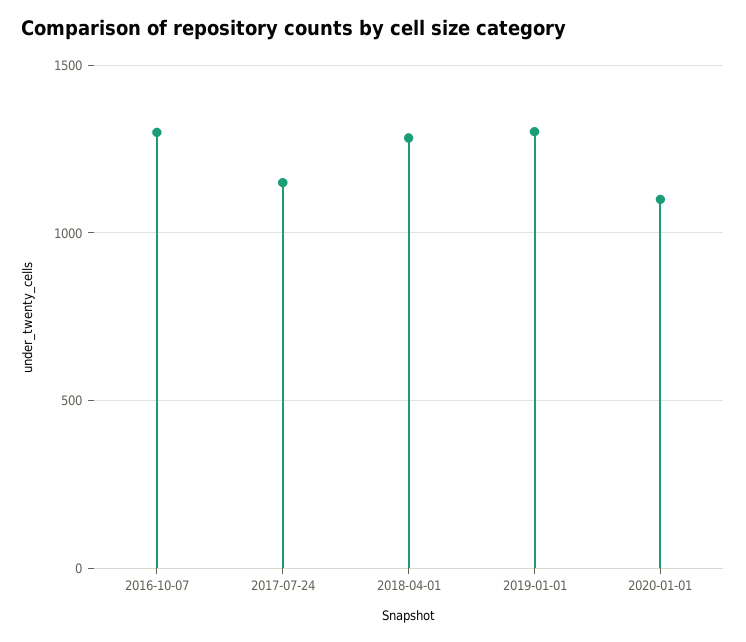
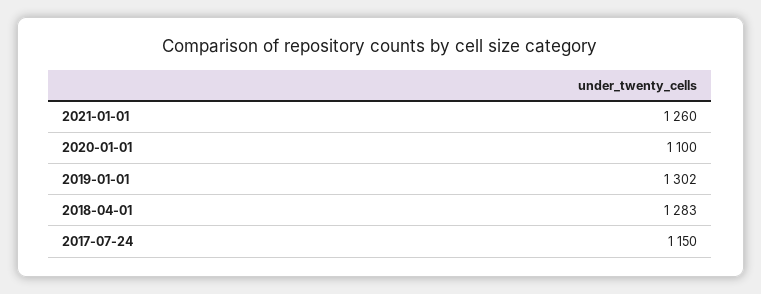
2016-10-07: 1300 -> none
2021-01-01: none -> 1260

